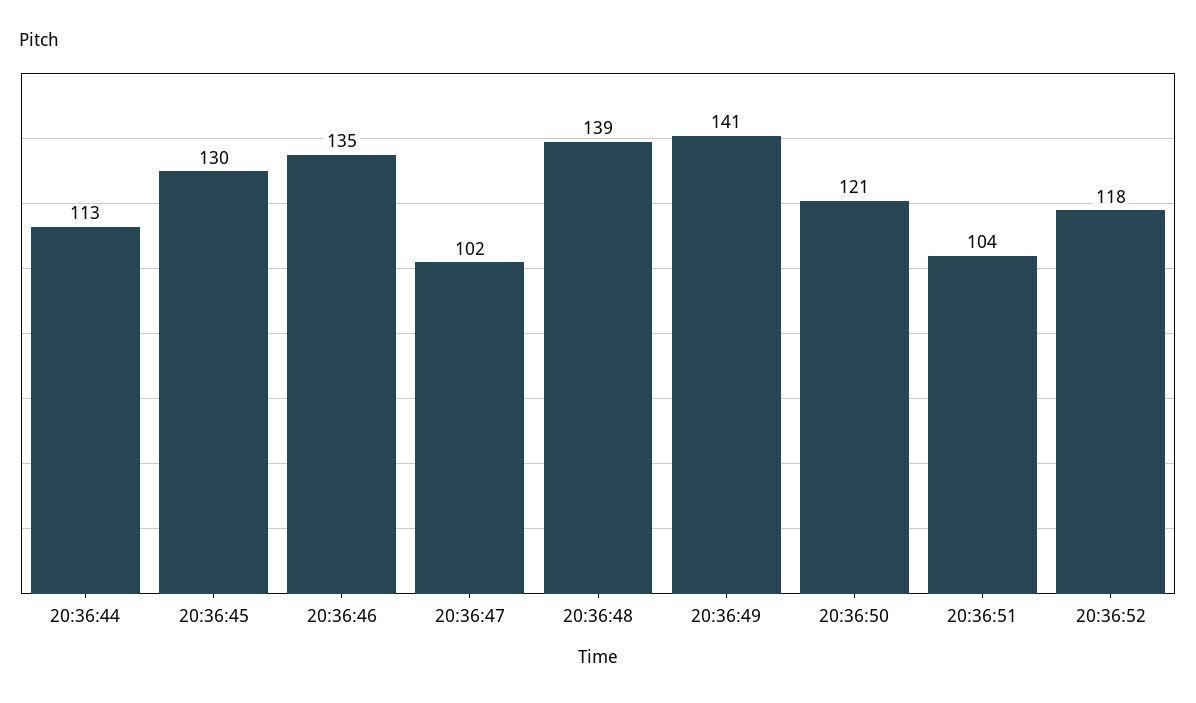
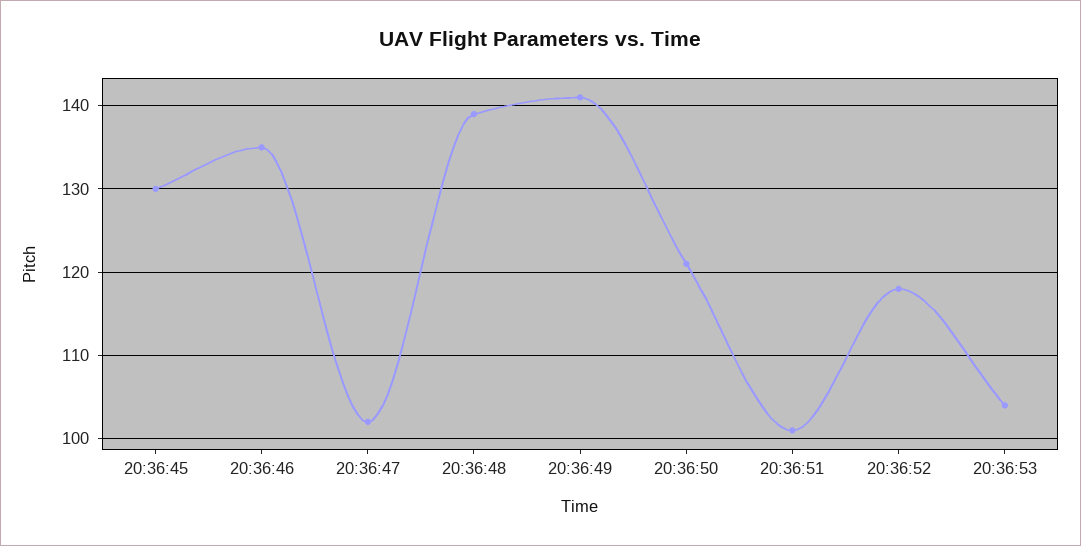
20:36:44: 113 -> none
20:36:51: 104 -> 101
20:36:53: none -> 104

